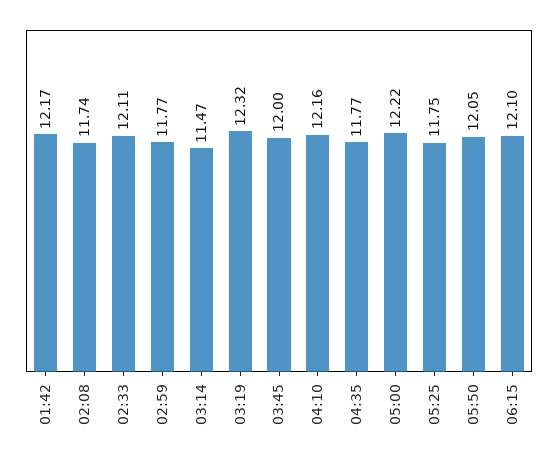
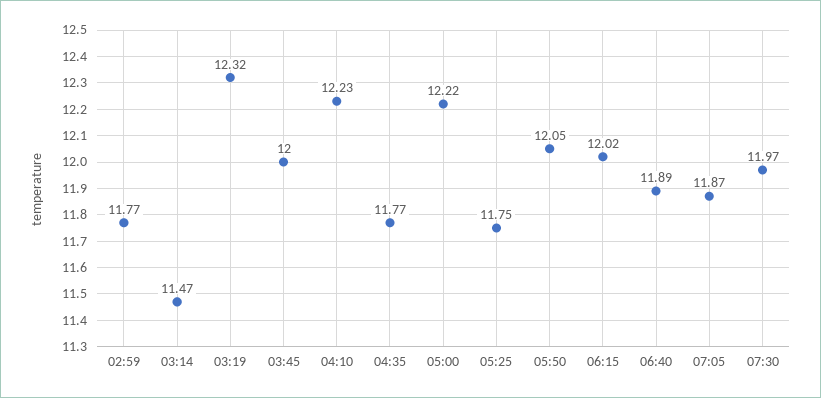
01:42: 12.17 -> none
02:08: 11.74 -> none
02:33: 12.11 -> none
04:10: 12.16 -> 12.23
06:15: 12.1 -> 12.02
06:40: none -> 11.89
07:05: none -> 11.87
07:30: none -> 11.97

